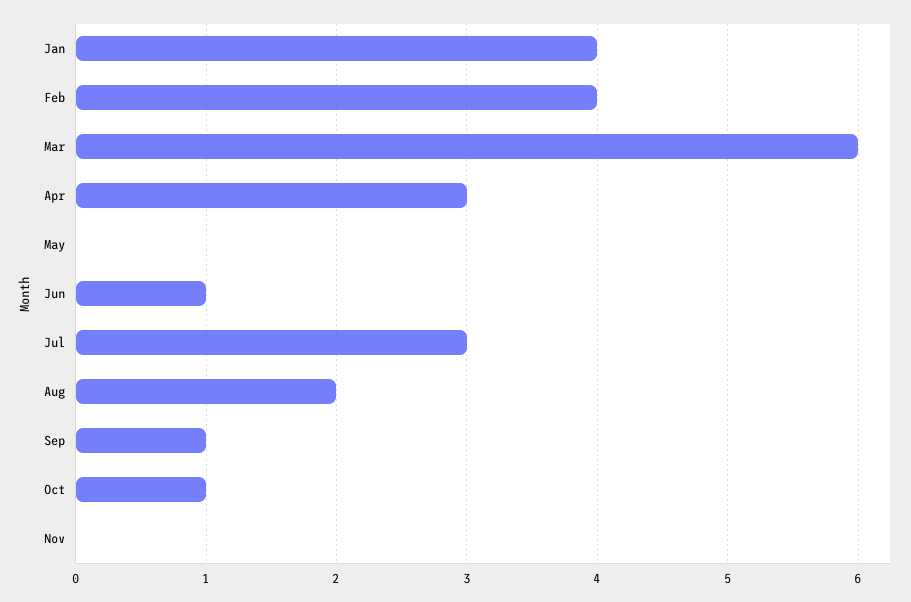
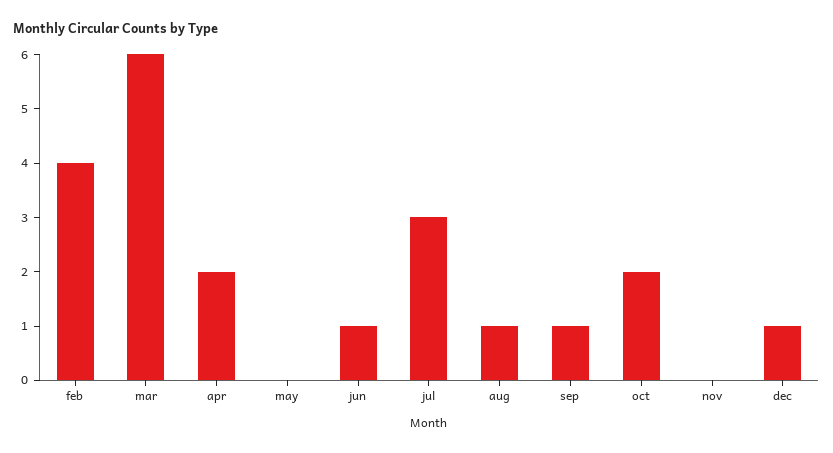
Jan: 4 -> none
Apr: 3 -> 2
Aug: 2 -> 1
Oct: 1 -> 2
dec: none -> 1

